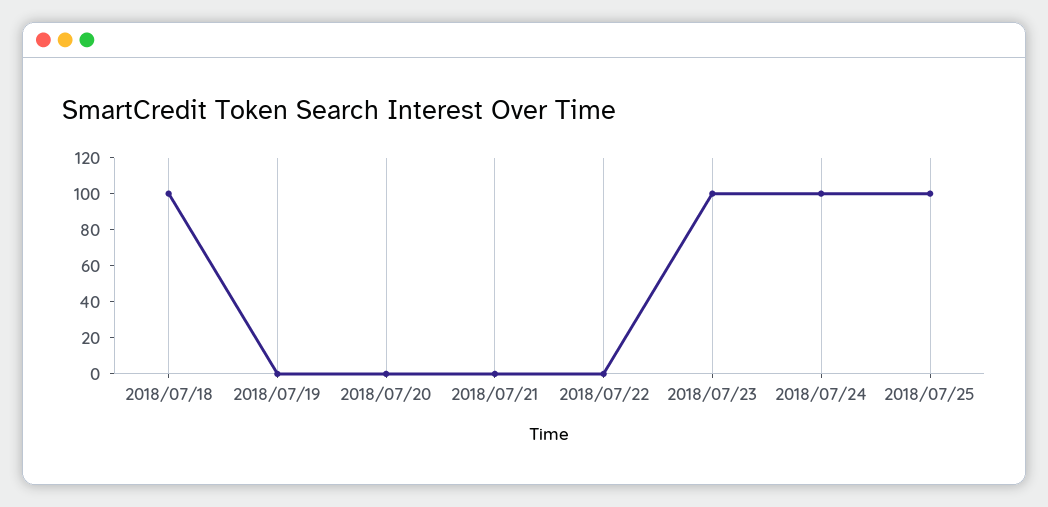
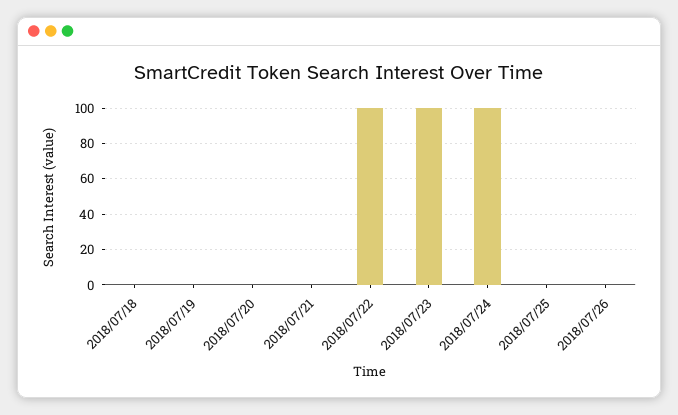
2018/07/18: 100 -> 0
2018/07/22: 0 -> 100
2018/07/25: 100 -> 0
2018/07/26: none -> 0

